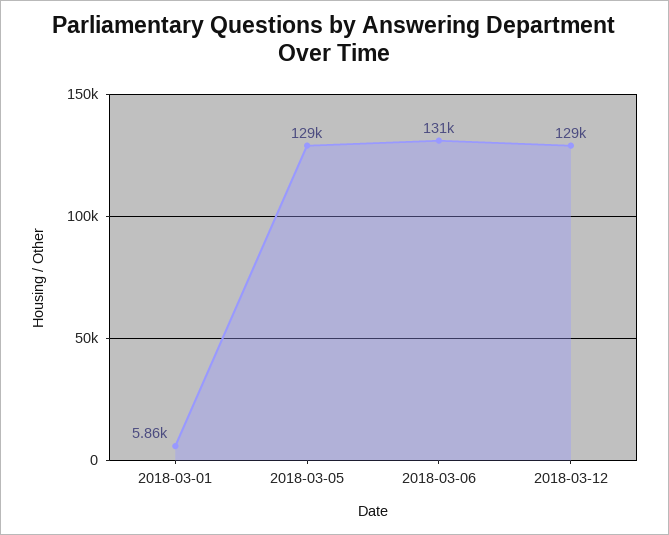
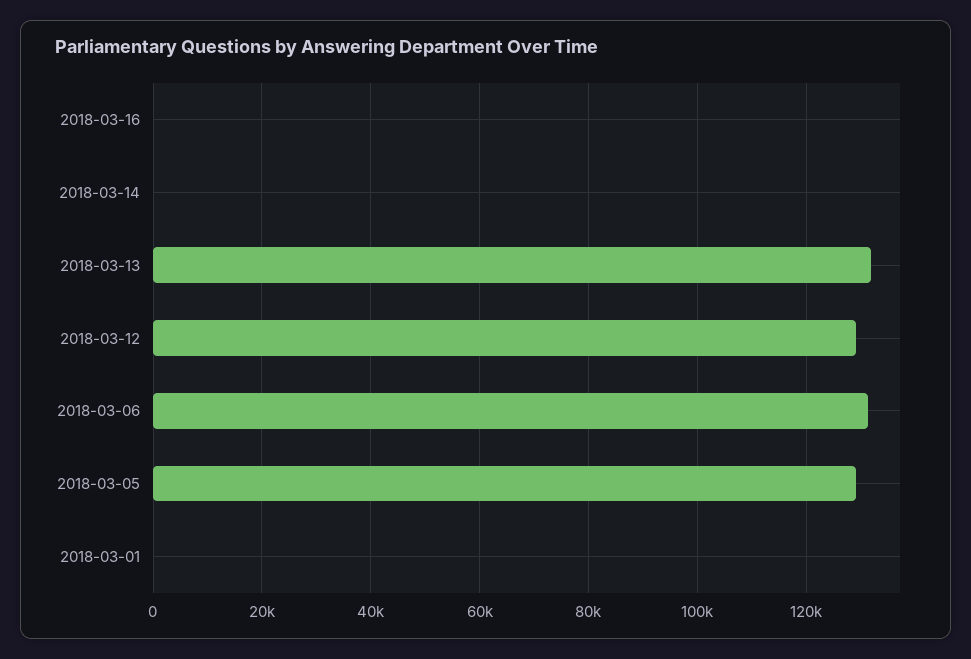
2018-03-01: 5860 -> 0
2018-03-16: none -> 0
2018-03-14: none -> 0
2018-03-13: none -> 132000

